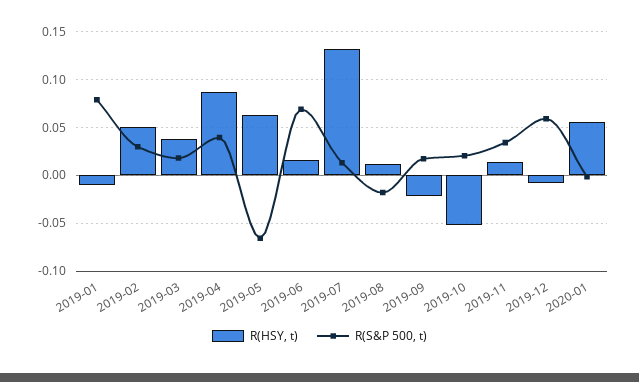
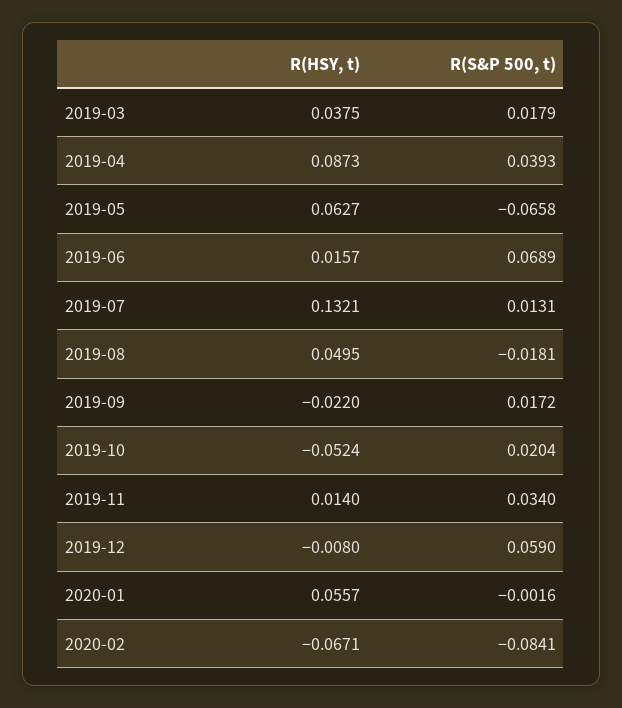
R(HSY, t), 2019-01: -0.01 -> none
R(S&P 500, t), 2019-01: 0.08 -> none
R(HSY, t), 2019-02: 0.05 -> none
R(S&P 500, t), 2019-02: 0.03 -> none
R(HSY, t), 2019-08: 0.01 -> 0.0495
R(HSY, t), 2020-02: none -> -0.0671
R(S&P 500, t), 2020-02: none -> -0.0841

